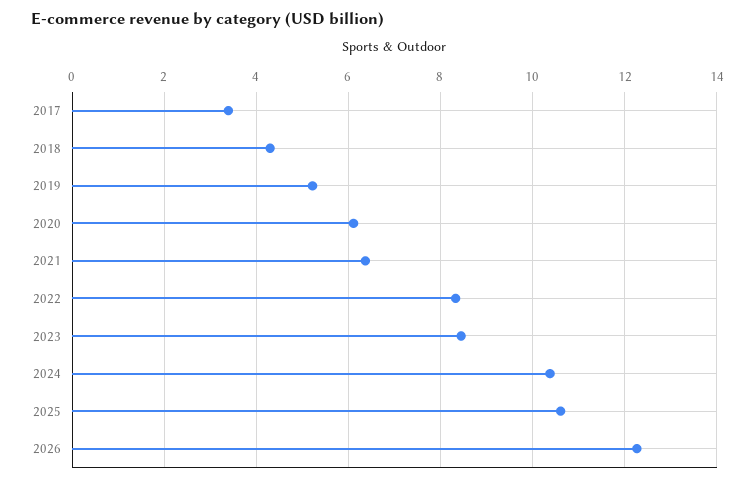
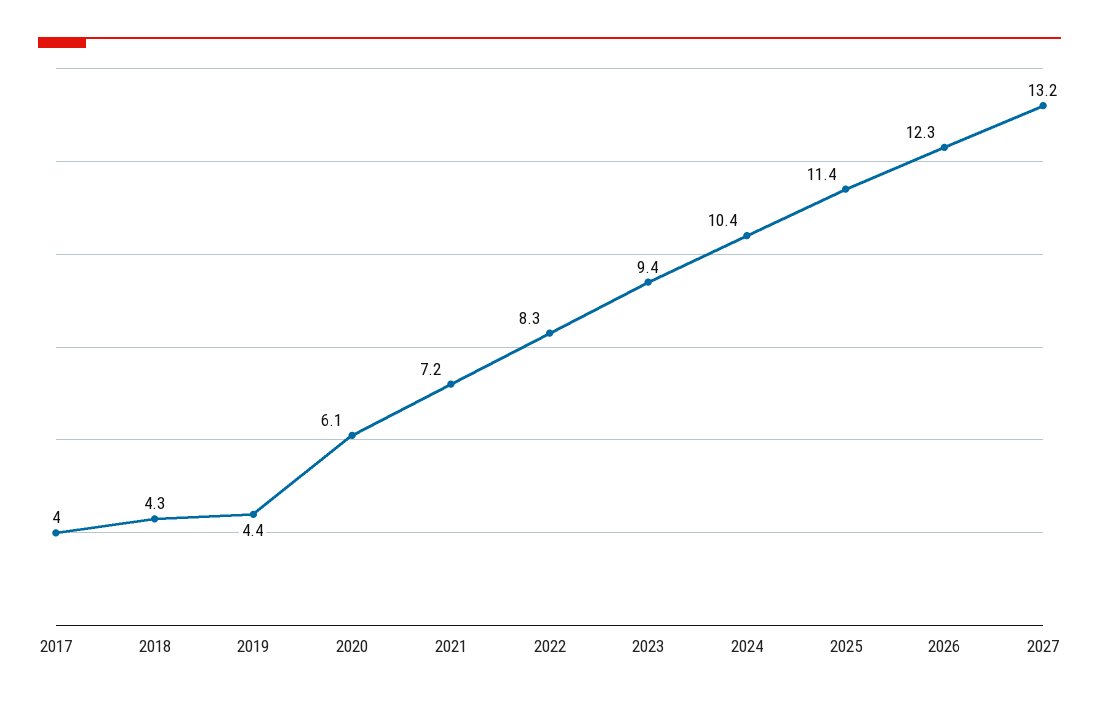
2017: 3.4 -> 4
2019: 5.2 -> 4.4
2021: 6.4 -> 7.2
2023: 8.4 -> 9.4
2025: 10.6 -> 11.4
2027: none -> 13.2

